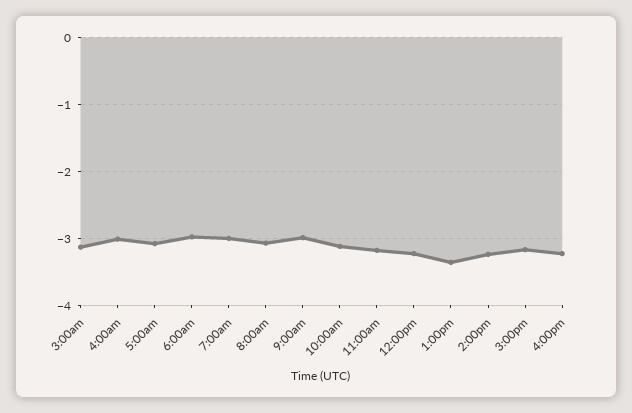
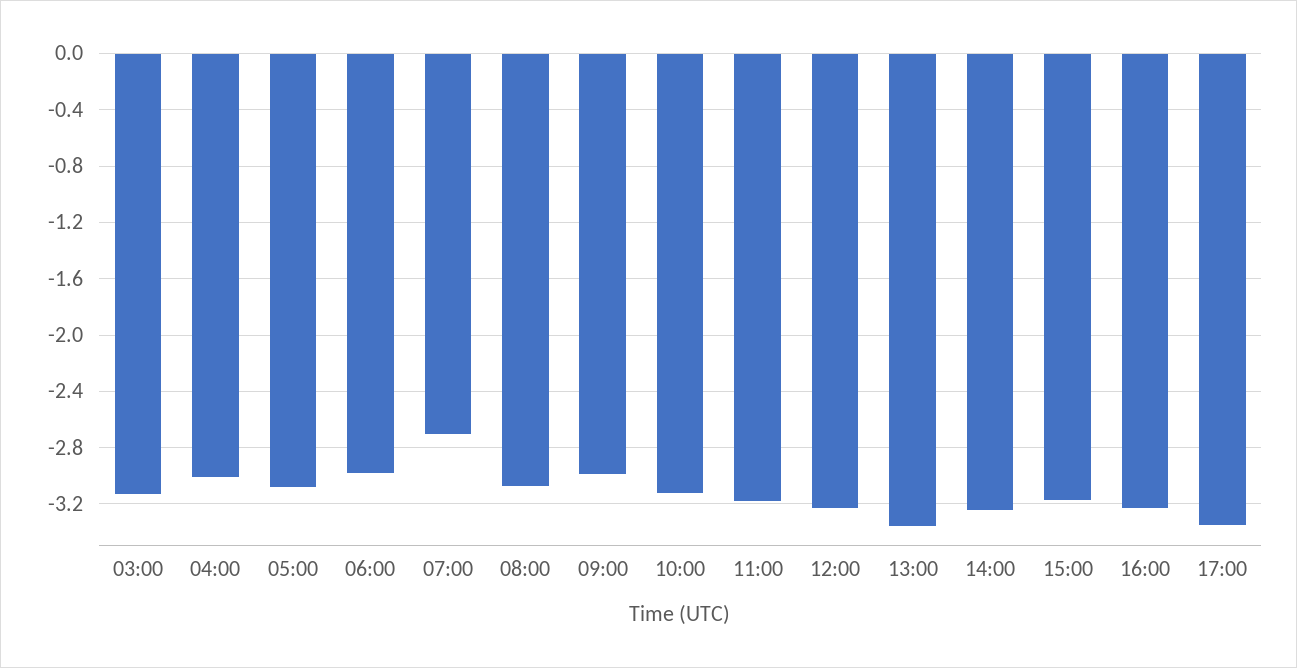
7:00am: -3 -> -2.7
17:00: none -> -3.35

